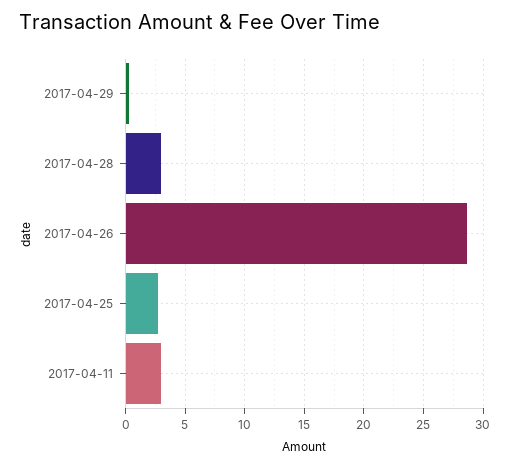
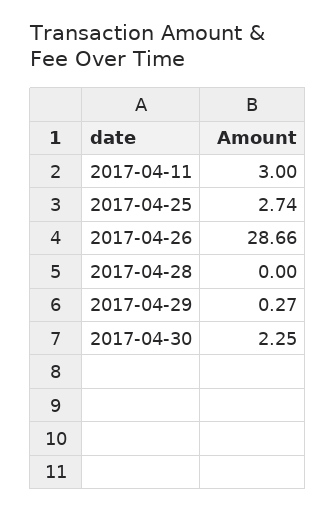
2017-04-28: 3 -> 0
2017-04-30: none -> 2.25

